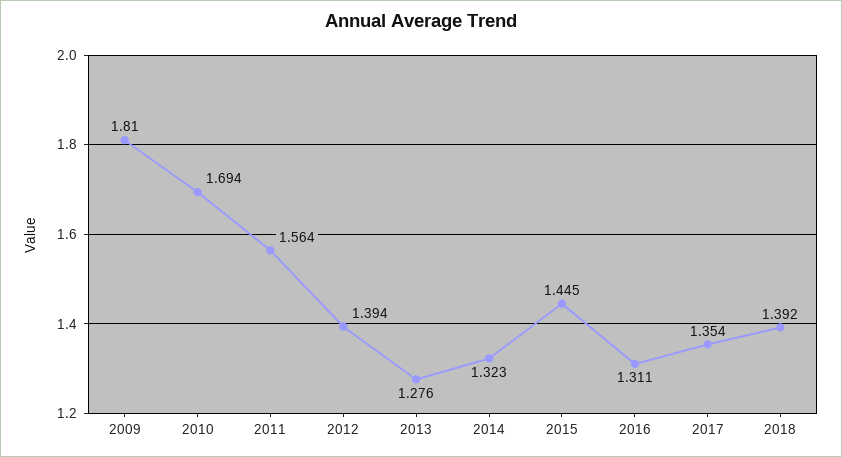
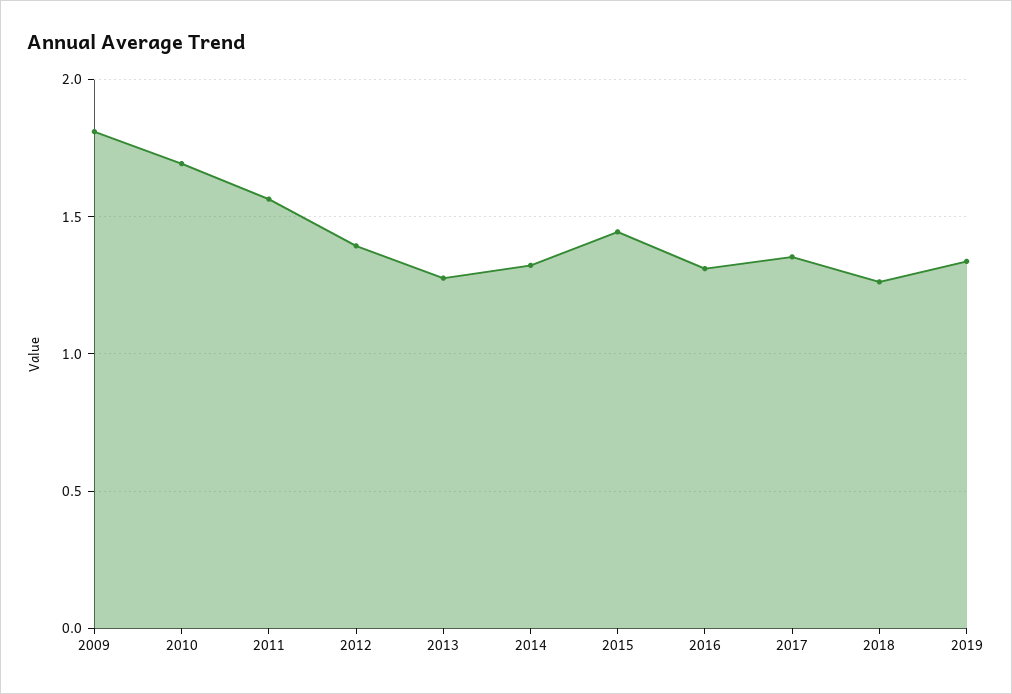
2018: 1.392 -> 1.25
2019: none -> 1.35

